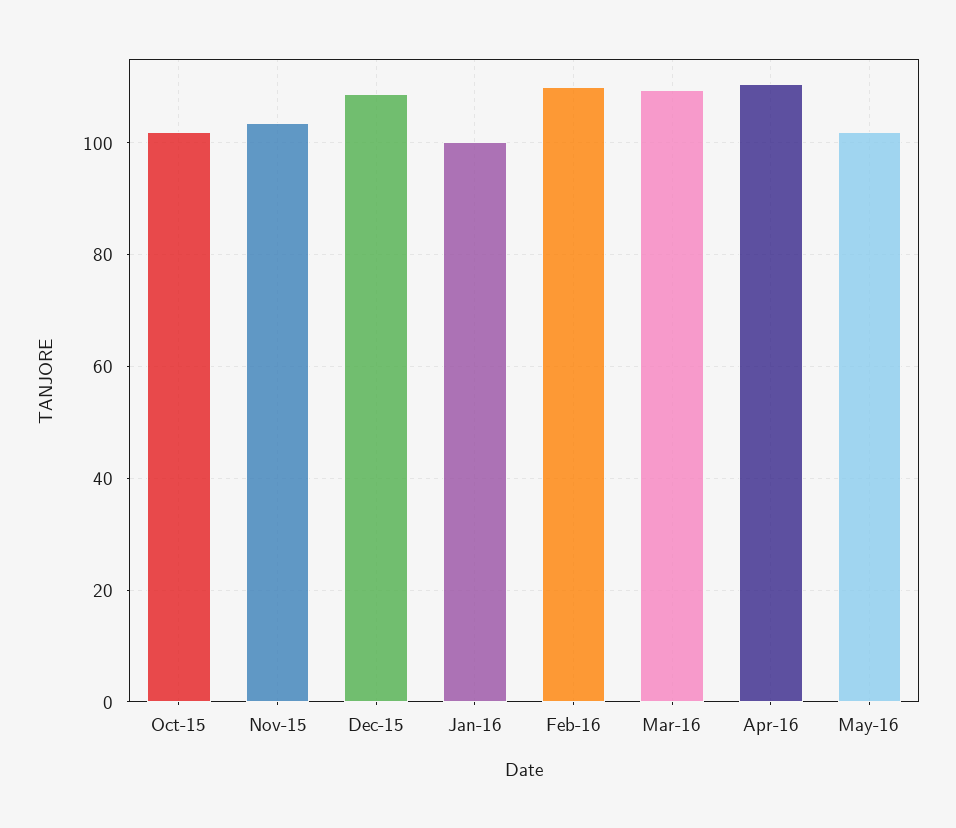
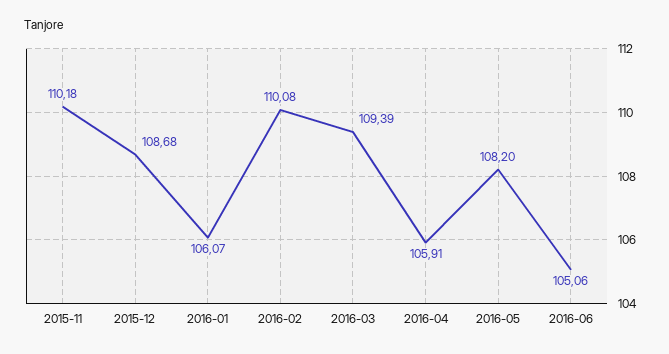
Oct-15: 102 -> none
Nov-15: 104 -> 110.18
Jan-16: 100 -> 106.07
Apr-16: 110 -> 105.91
May-16: 102 -> 108.2
2016-06: none -> 105.06

